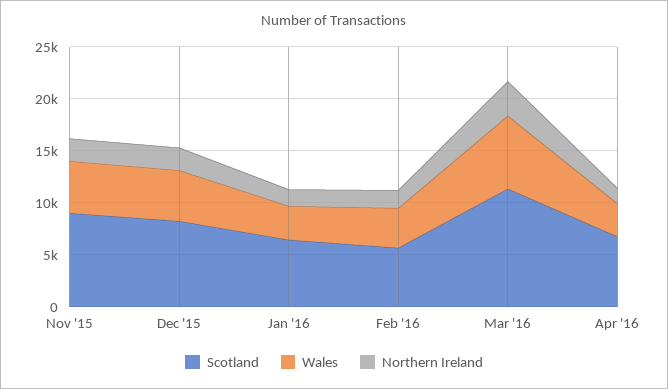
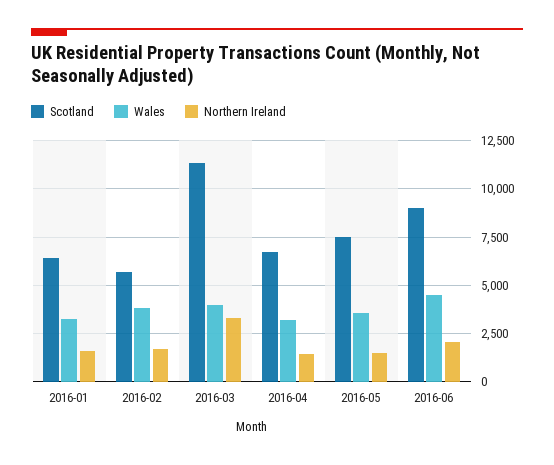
Scotland, Nov '15: 9000 -> none
Wales, Nov '15: 5000 -> none
Northern Ireland, Nov '15: 2000 -> none
Scotland, Dec '15: 8000 -> none
Wales, Dec '15: 5000 -> none
Northern Ireland, Dec '15: 2000 -> none
Wales, Mar '16: 7000 -> 4000
Scotland, 2016-05: none -> 7500
Wales, 2016-05: none -> 3500
Northern Ireland, 2016-05: none -> 1500
Scotland, 2016-06: none -> 9000
Wales, 2016-06: none -> 4500
Northern Ireland, 2016-06: none -> 2000

